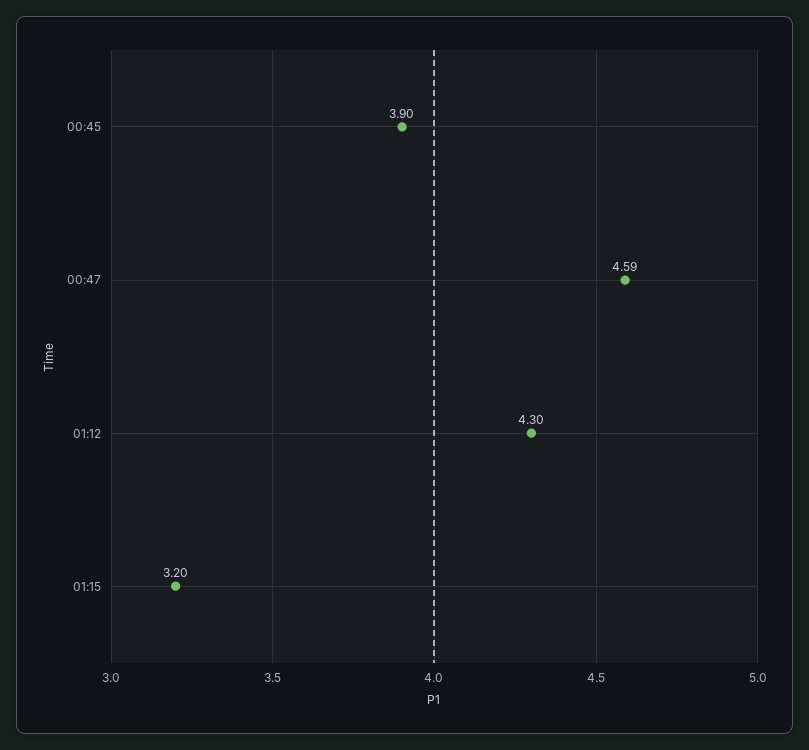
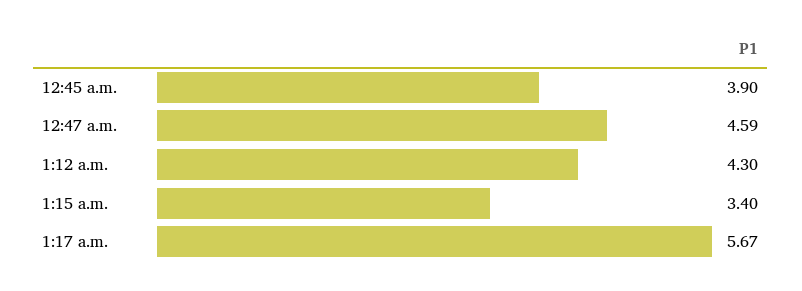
01:15: 3.2 -> 3.4
1:17 a.m.: none -> 5.67

